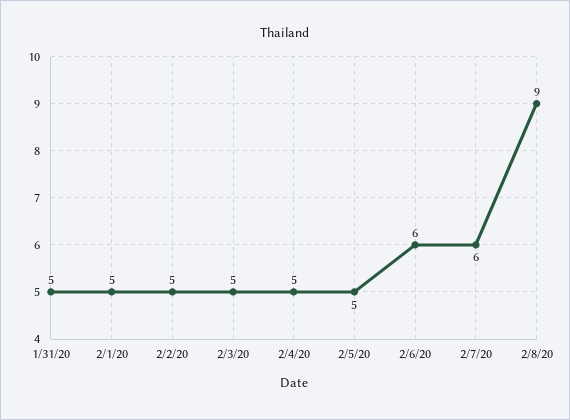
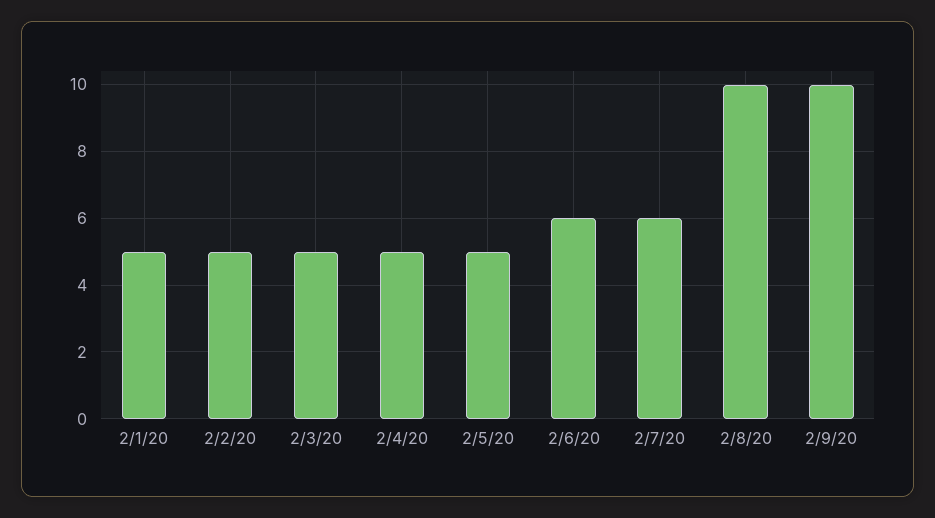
1/31/20: 5 -> none
2/8/20: 9 -> 10
2/9/20: none -> 10

